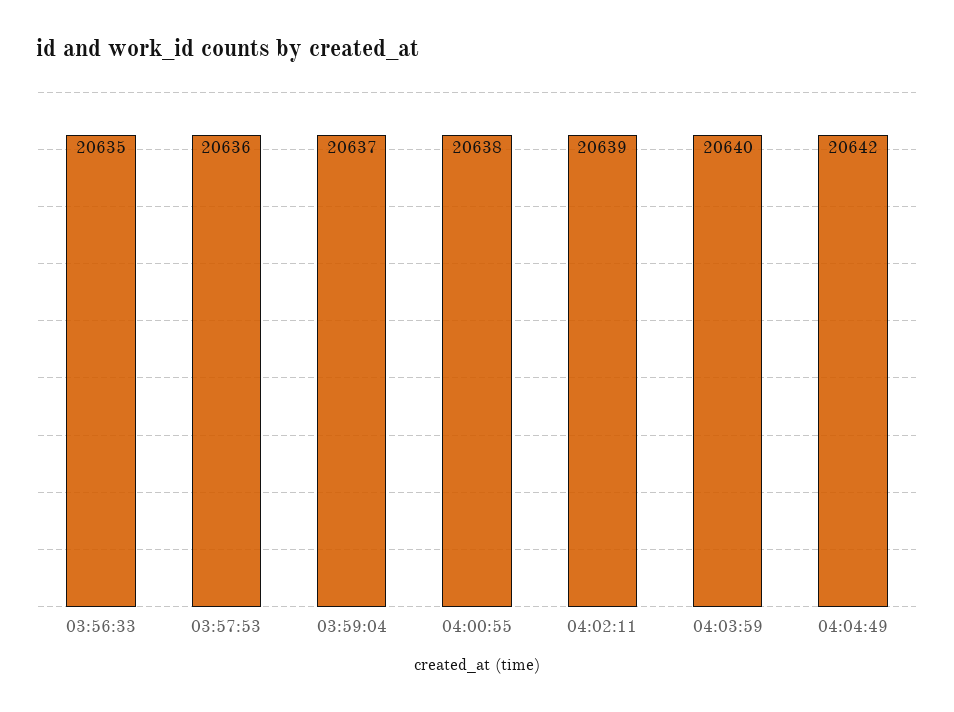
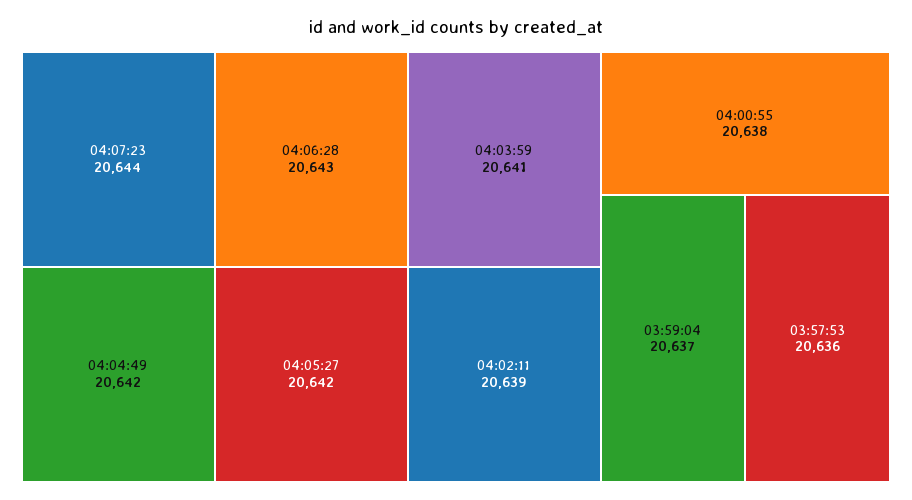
03:56:33: 20635 -> none
04:03:59: 20640 -> 20641
04:07:23: none -> 20644
04:06:28: none -> 20643
04:05:27: none -> 20642

